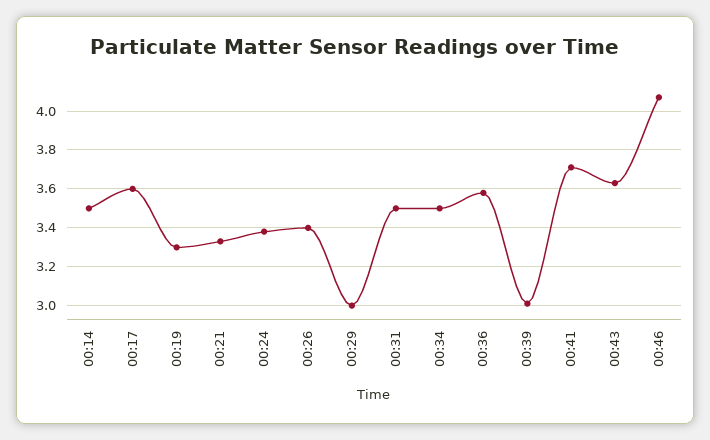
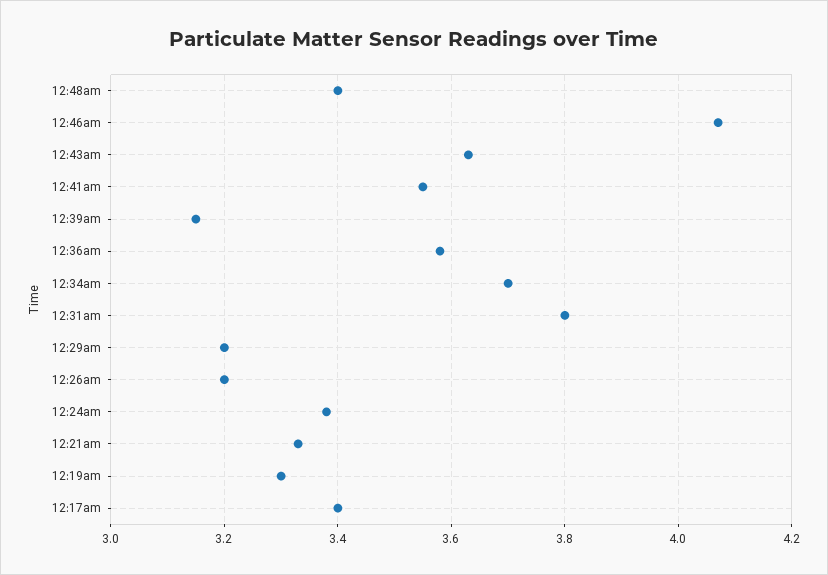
00:14: 3.5 -> none
00:17: 3.6 -> 3.4
00:26: 3.4 -> 3.2
00:29: 3 -> 3.2
00:31: 3.5 -> 3.8
00:34: 3.5 -> 3.7
00:39: 3 -> 3.15
00:41: 3.7 -> 3.55
12:48am: none -> 3.4

